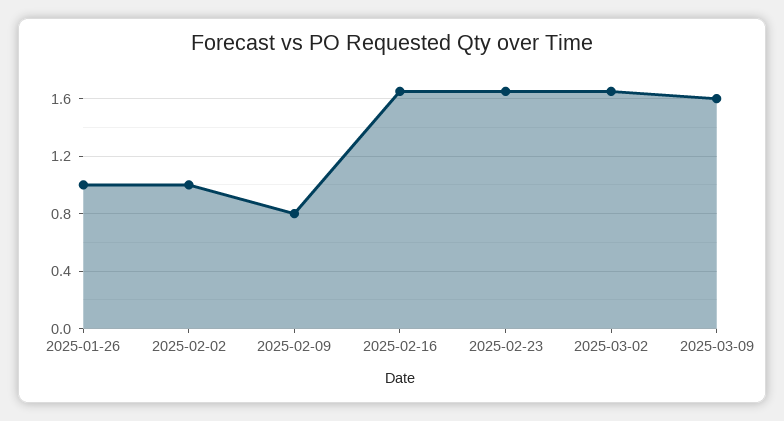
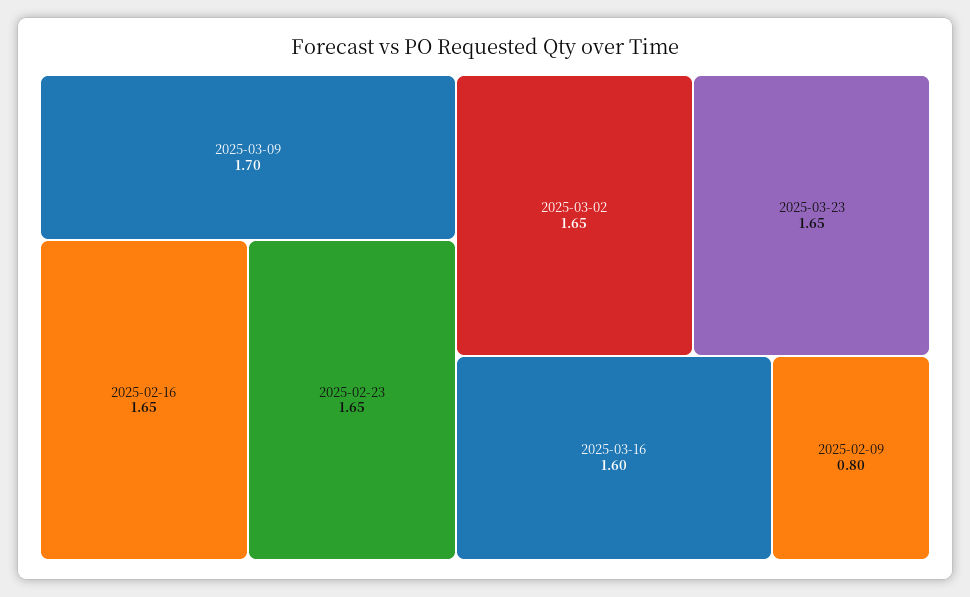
2025-01-26: 1 -> none
2025-02-02: 1 -> none
2025-03-09: 1.6 -> 1.7
2025-03-23: none -> 1.65
2025-03-16: none -> 1.6

